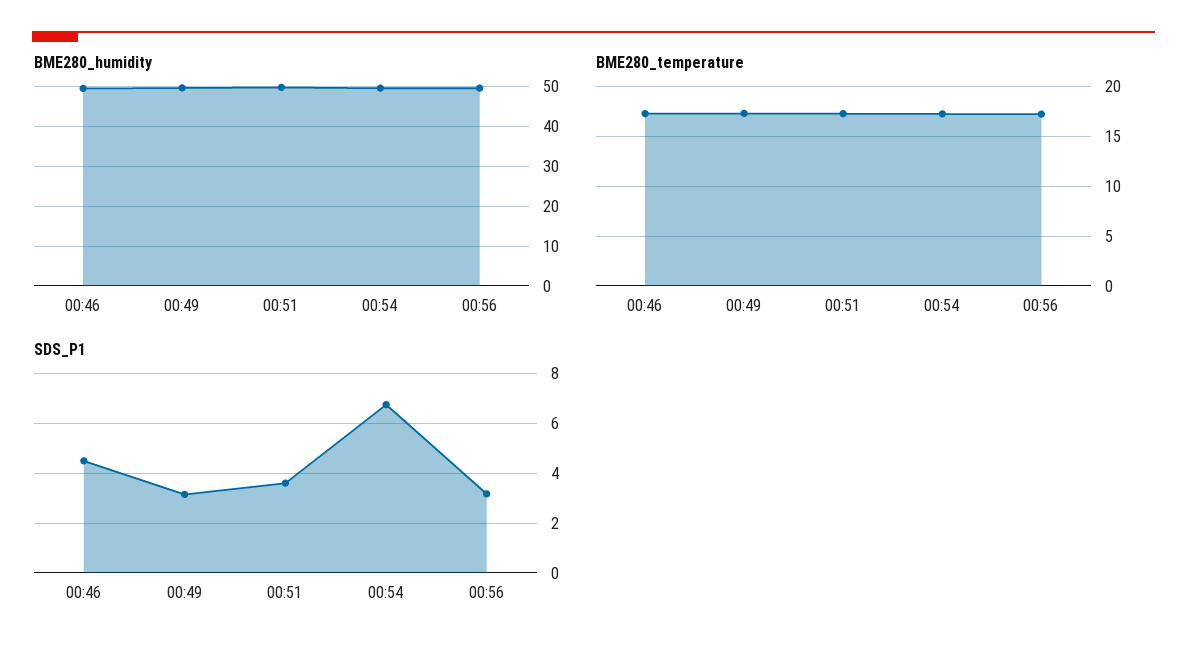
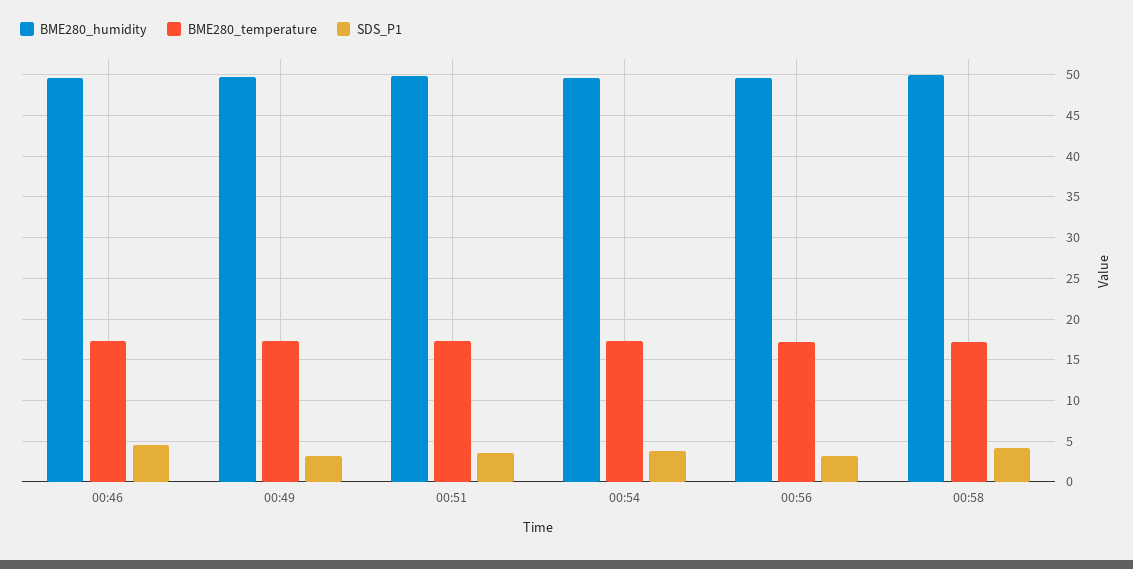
SDS_P1, 00:54: 6.75 -> 4
BME280_humidity, 00:58: none -> 50
BME280_temperature, 00:58: none -> 17
SDS_P1, 00:58: none -> 4

